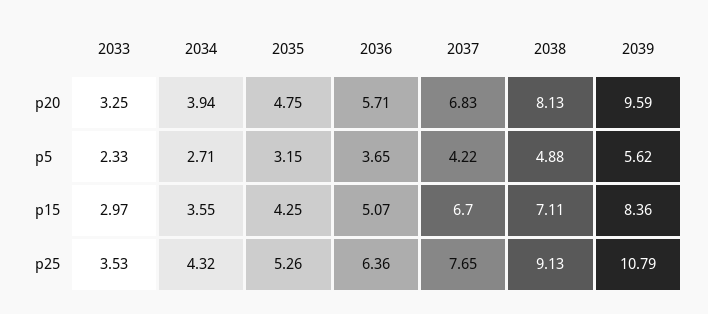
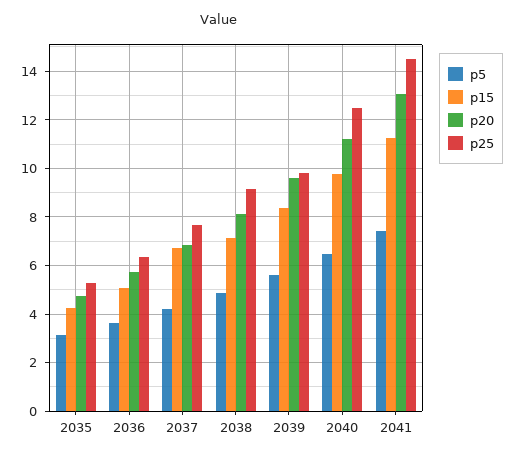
p20, 2033: 3.25 -> none
p20, 2034: 3.94 -> none
p5, 2033: 2.33 -> none
p5, 2034: 2.71 -> none
p15, 2033: 2.97 -> none
p15, 2034: 3.55 -> none
p25, 2033: 3.53 -> none
p25, 2034: 4.32 -> none
p25, 2039: 10.79 -> 9.75
p5, 2040: none -> 6.5
p15, 2040: none -> 9.75
p20, 2040: none -> 11.25
p25, 2040: none -> 12.5
p5, 2041: none -> 7.5
p15, 2041: none -> 11.25
p20, 2041: none -> 13
p25, 2041: none -> 14.5

